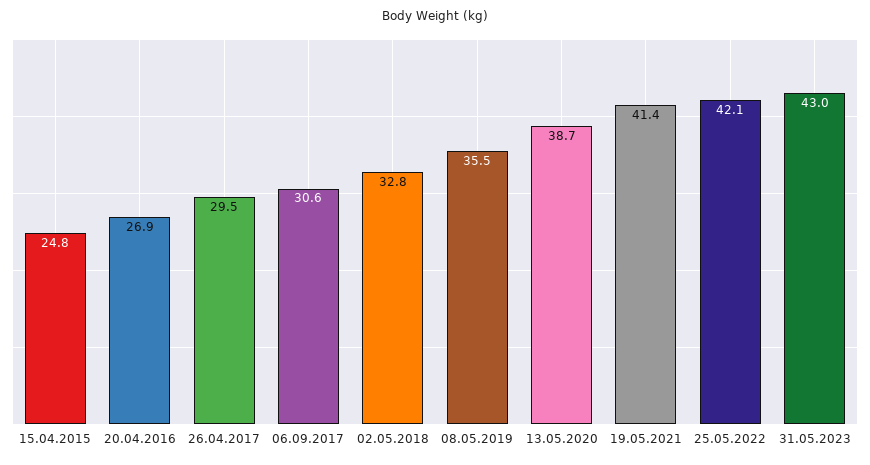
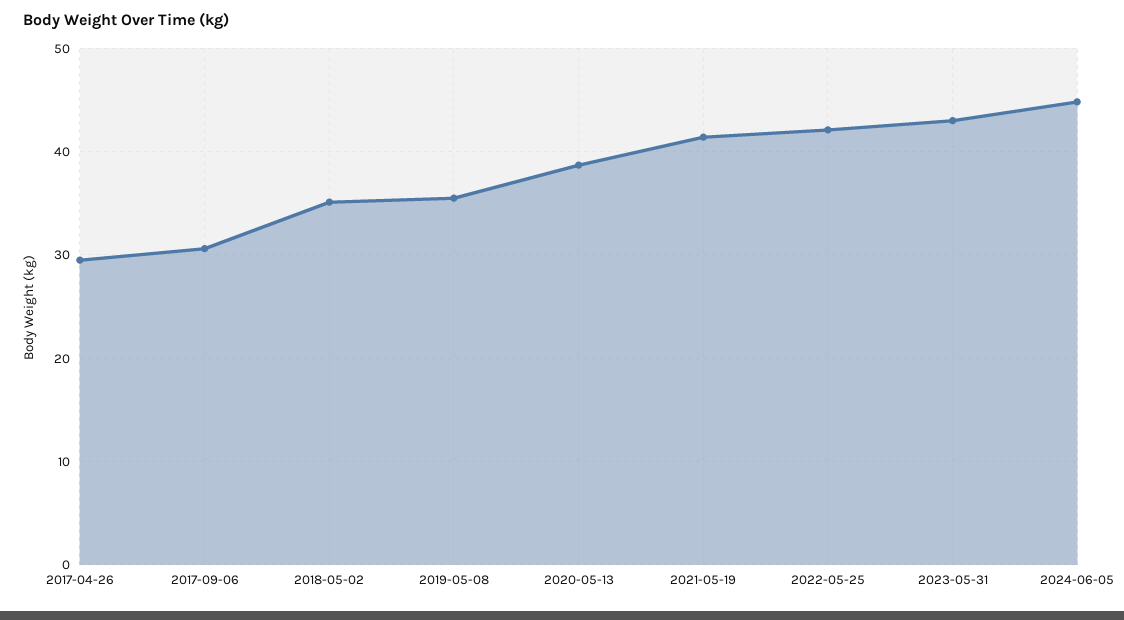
15.04.2015: 24.8 -> none
20.04.2016: 26.9 -> none
02.05.2018: 32.8 -> 35
2024-06-05: none -> 45

